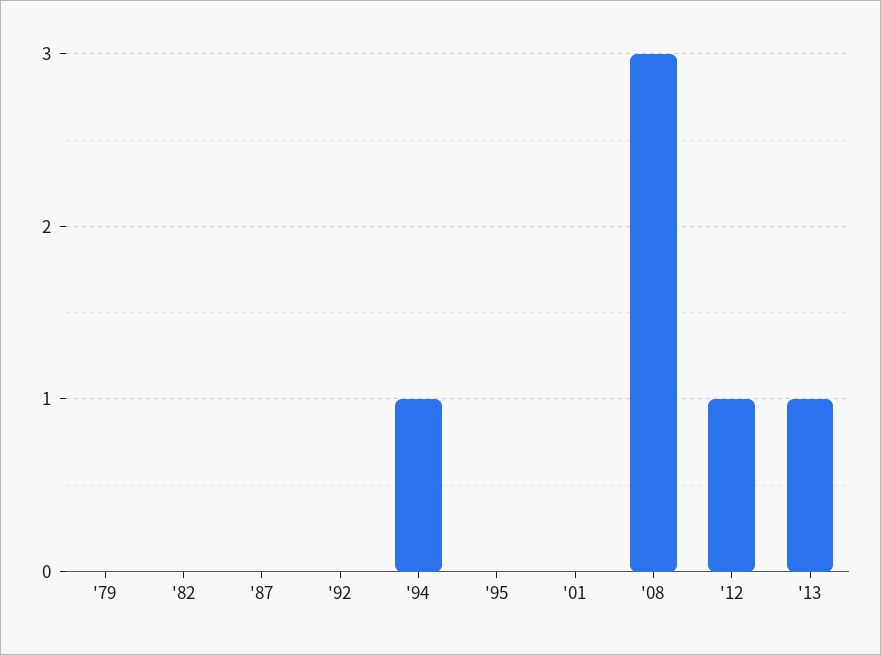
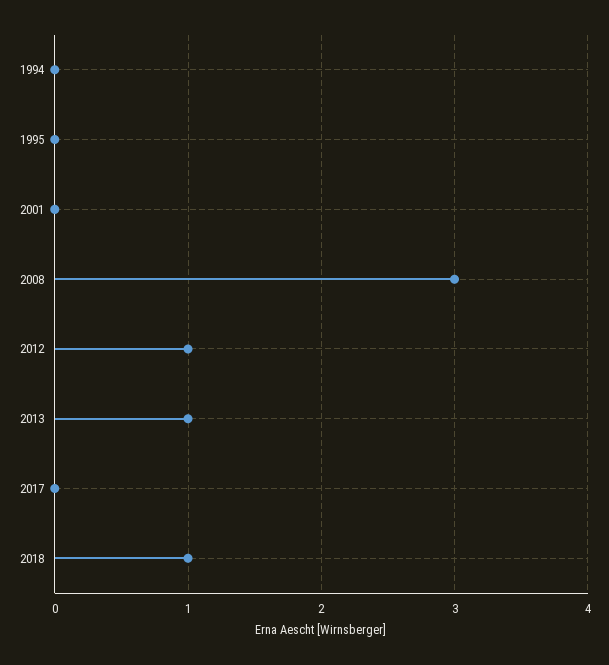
'79: 0 -> none
'82: 0 -> none
'87: 0 -> none
'92: 0 -> none
'94: 1 -> 0
2017: none -> 0
2018: none -> 1

